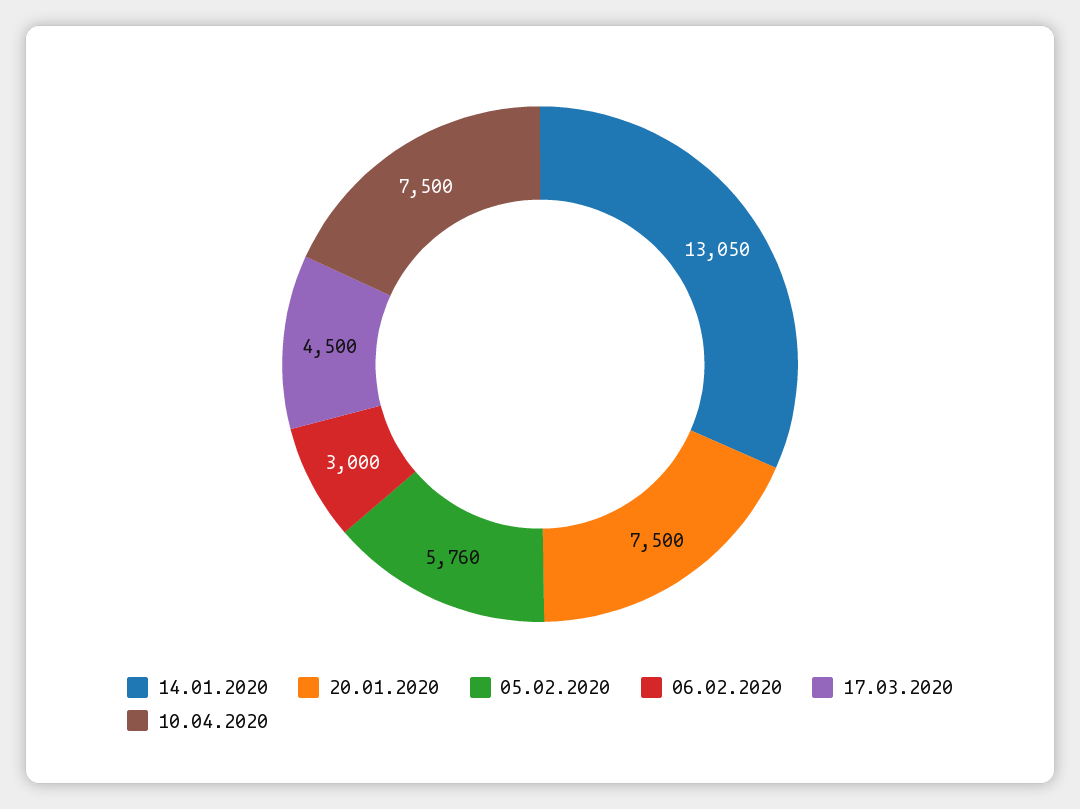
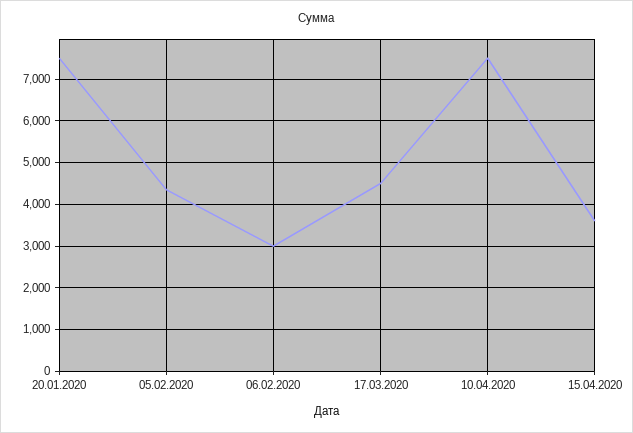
14.01.2020: 13050 -> none
05.02.2020: 5760 -> 4400
15.04.2020: none -> 3600

